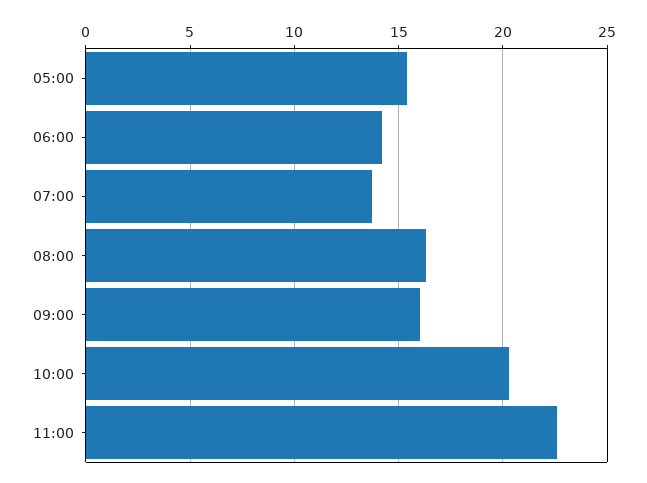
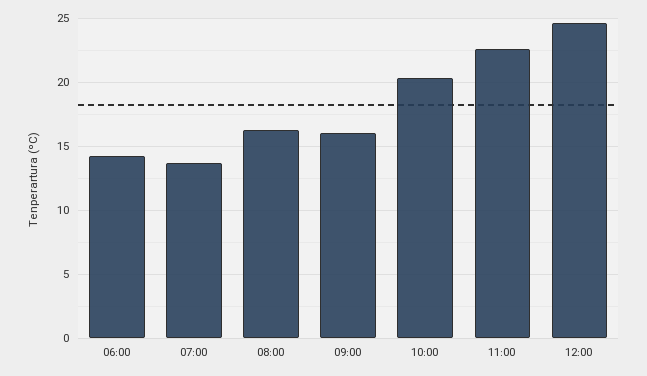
05:00: 15.5 -> none
12:00: none -> 24.5

